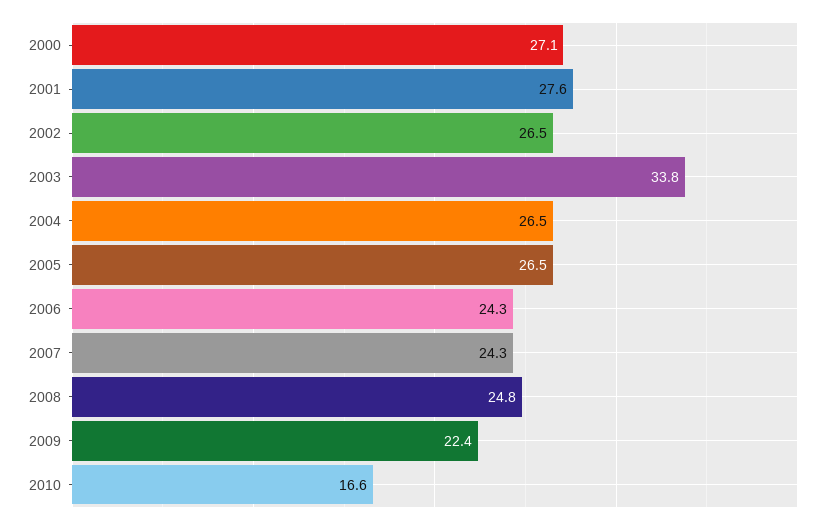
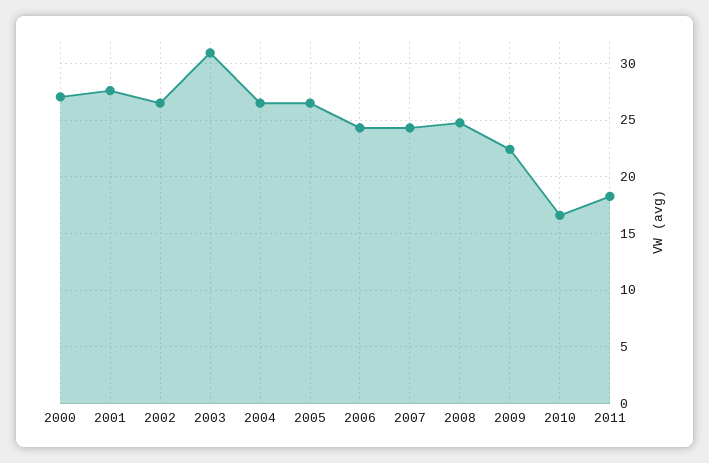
2003: 33.8 -> 31
2011: none -> 18

